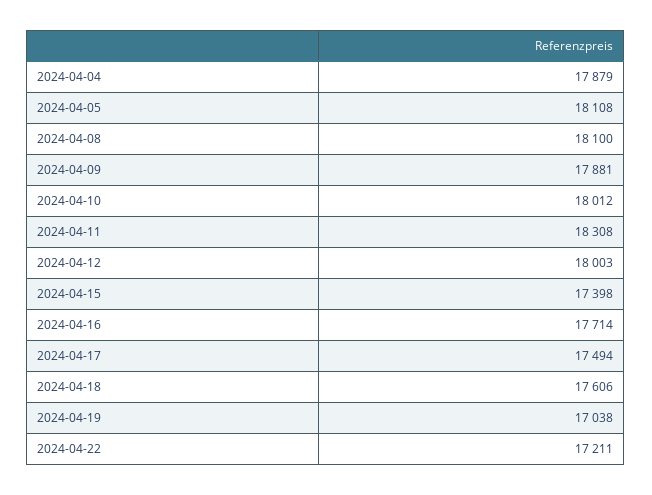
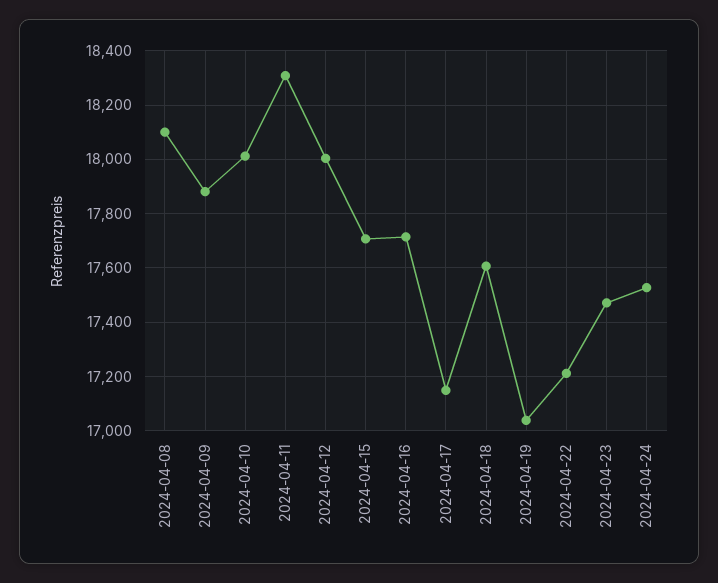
2024-04-04: 17879 -> none
2024-04-05: 18108 -> none
2024-04-15: 17398 -> 17700
2024-04-17: 17494 -> 17150
2024-04-23: none -> 17475
2024-04-24: none -> 17525

